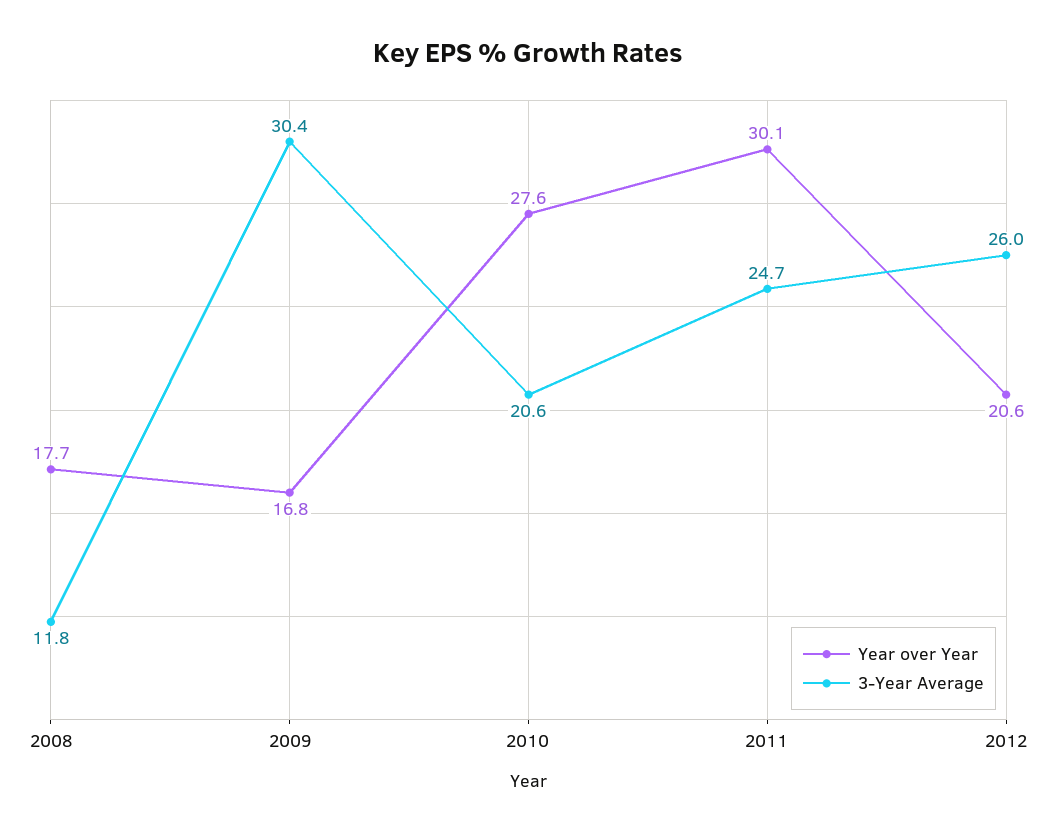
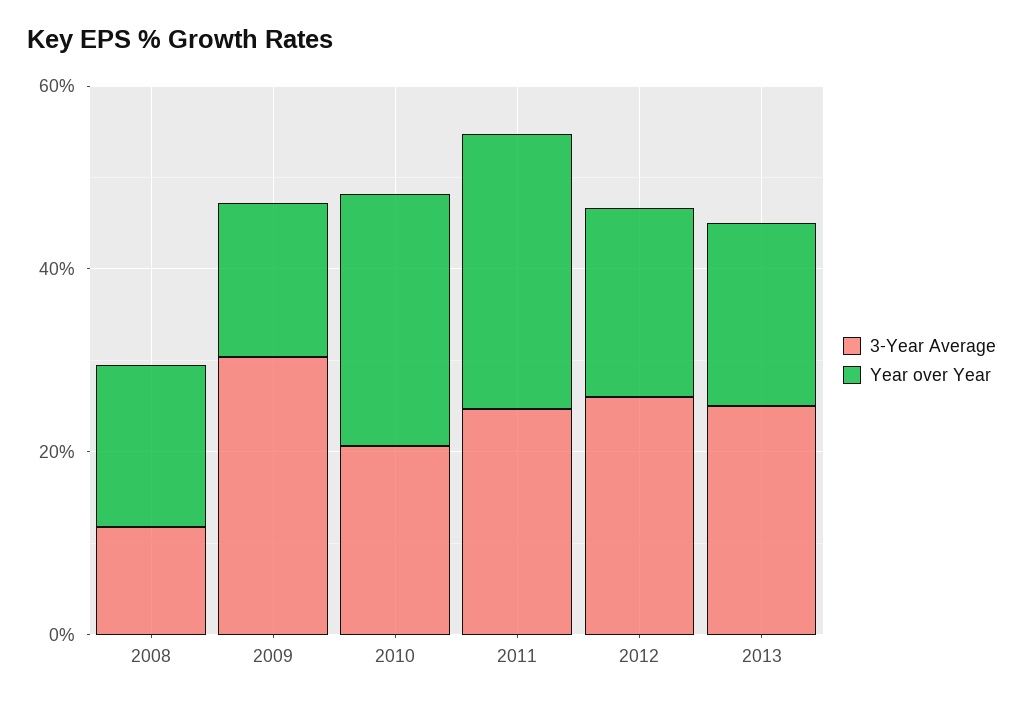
3-Year Average, 2013: none -> 25
Year over Year, 2013: none -> 20

